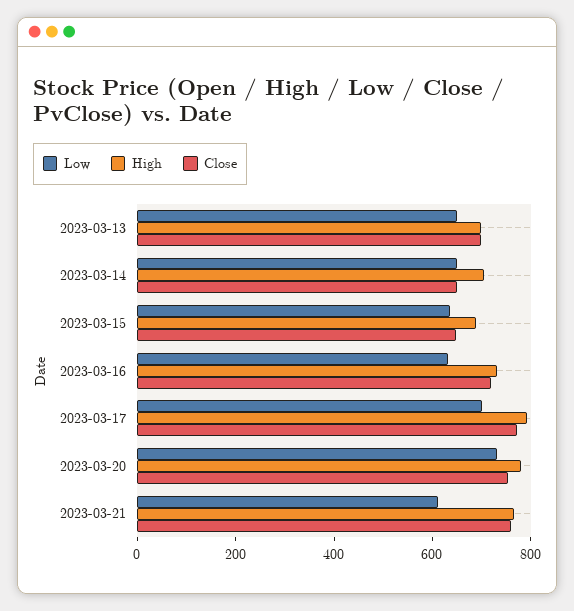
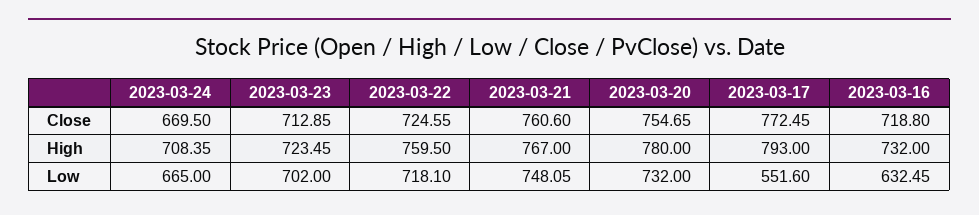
Low, 2023-03-13: 650 -> none
High, 2023-03-13: 700 -> none
Close, 2023-03-13: 700 -> none
Low, 2023-03-14: 650 -> none
High, 2023-03-14: 700 -> none
Close, 2023-03-14: 650 -> none
Low, 2023-03-15: 650 -> none
High, 2023-03-15: 700 -> none
Close, 2023-03-15: 650 -> none
Low, 2023-03-17: 700 -> 551.6
Low, 2023-03-21: 600 -> 748.05
Close, 2023-03-24: none -> 669.5
Close, 2023-03-23: none -> 712.85
Close, 2023-03-22: none -> 724.55
High, 2023-03-24: none -> 708.35
High, 2023-03-23: none -> 723.45
High, 2023-03-22: none -> 759.5
Low, 2023-03-24: none -> 665
Low, 2023-03-23: none -> 702
Low, 2023-03-22: none -> 718.1

